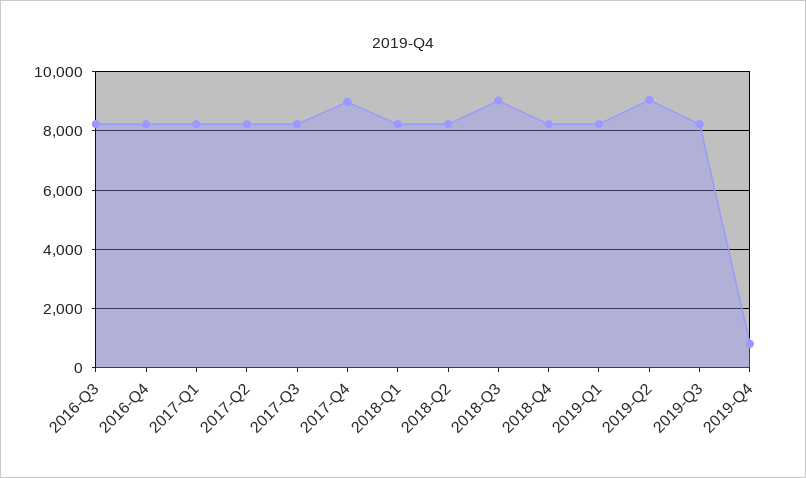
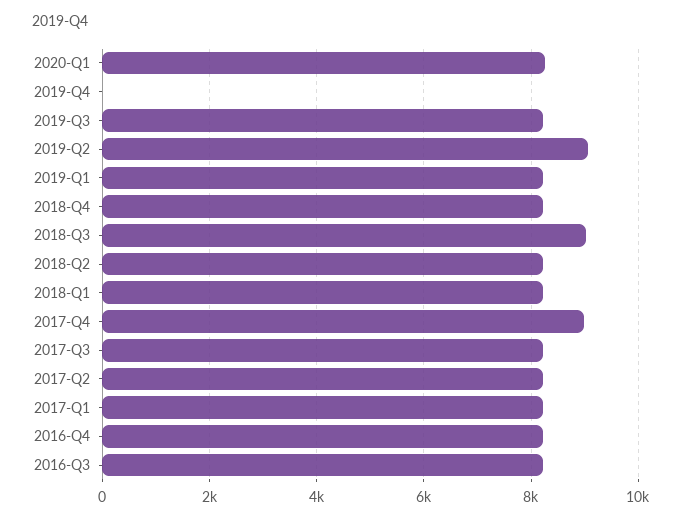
2019-Q4: 750 -> 0
2020-Q1: none -> 8200

